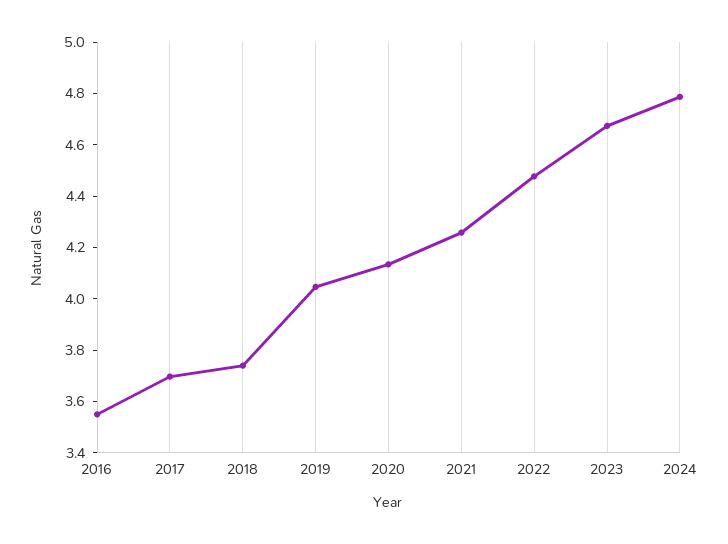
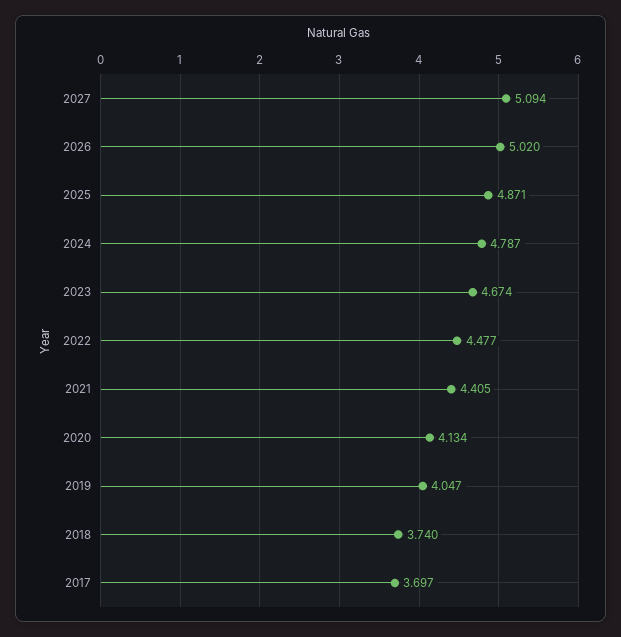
2016: 3.55 -> none
2021: 4.25 -> 4.405
2027: none -> 5.094
2026: none -> 5.02
2025: none -> 4.871

